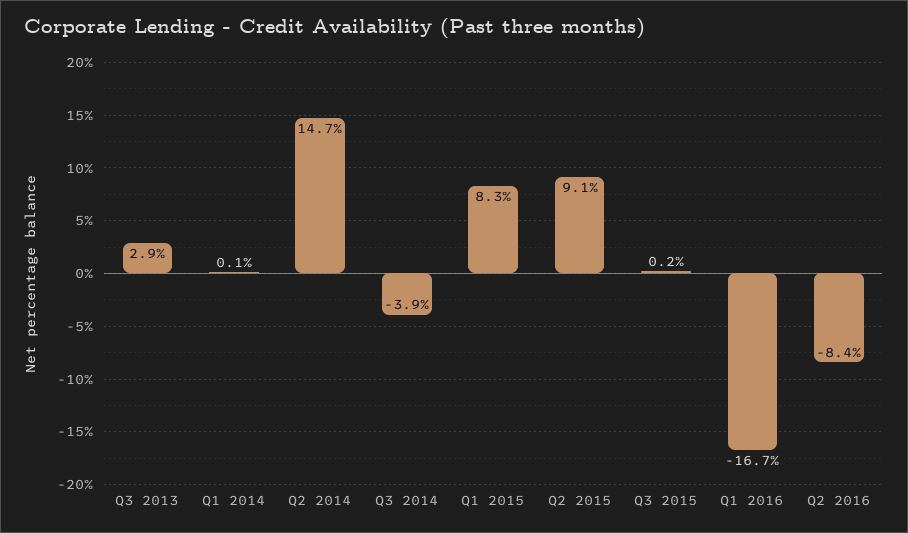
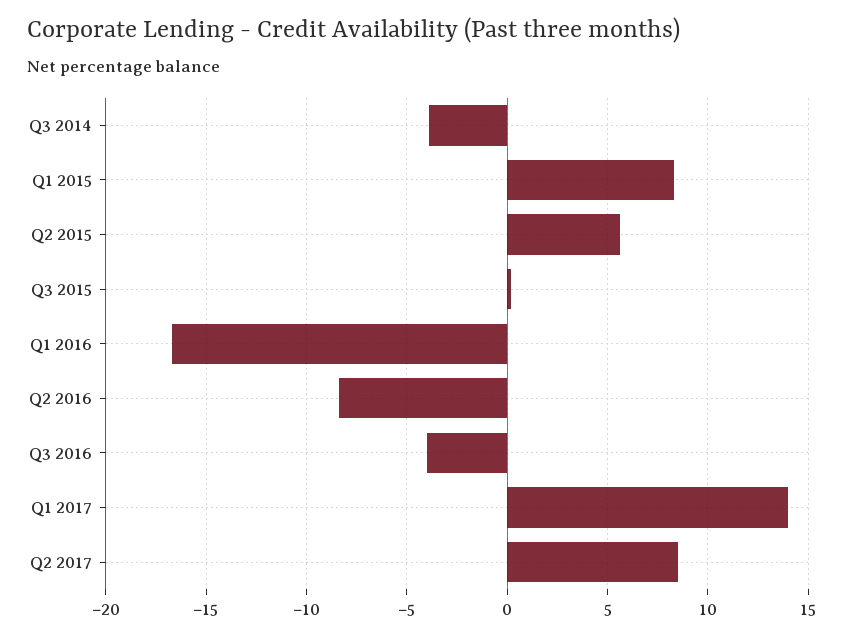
Q3 2013: 2.9 -> none
Q1 2014: 0.1 -> none
Q2 2014: 14.7 -> none
Q2 2015: 9.1 -> 5.5
Q3 2016: none -> -4
Q1 2017: none -> 14
Q2 2017: none -> 8.5

